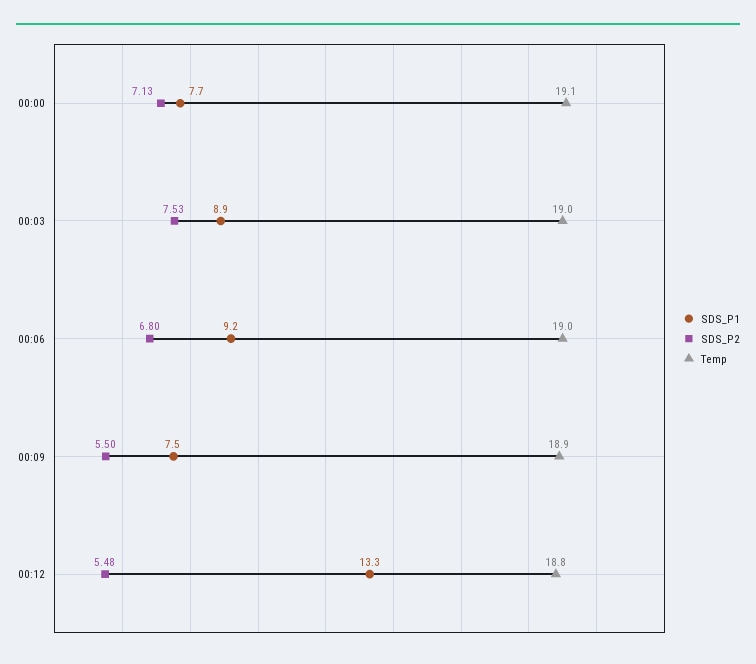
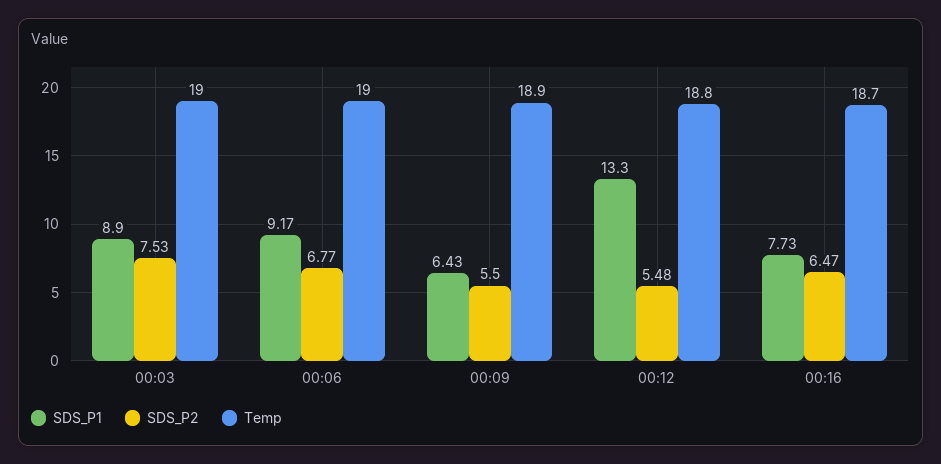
SDS_P1, 00:00: 7.7 -> none
SDS_P2, 00:00: 7.13 -> none
Temp, 00:00: 19.1 -> none
SDS_P2, 00:06: 6.8 -> 6.77
SDS_P1, 00:09: 7.5 -> 6.43
SDS_P1, 00:16: none -> 7.73
SDS_P2, 00:16: none -> 6.47
Temp, 00:16: none -> 18.7

